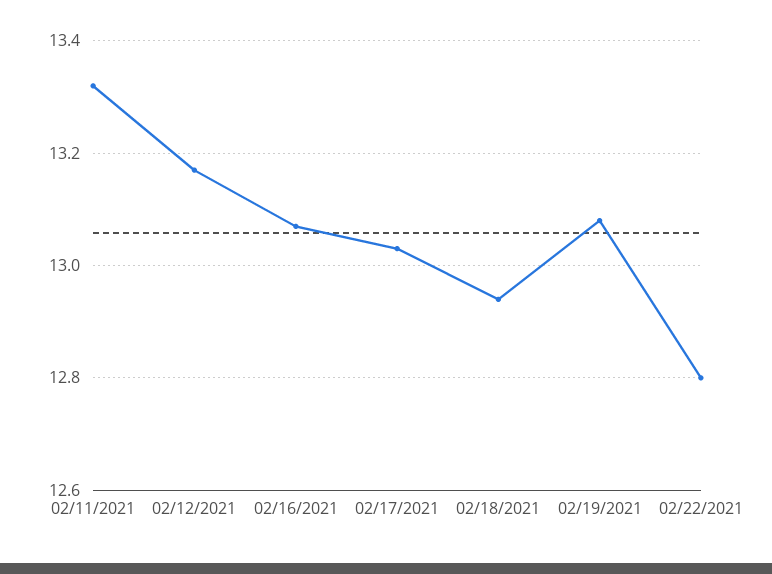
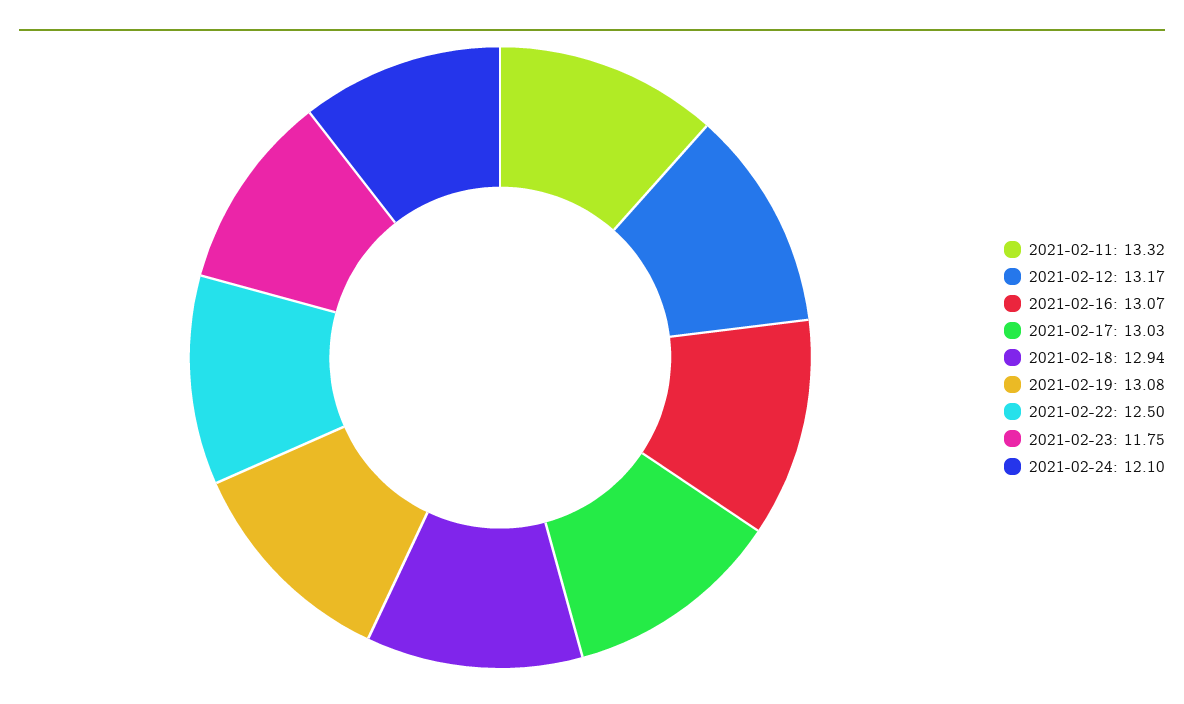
02/22/2021: 12.8 -> 12.5
2021-02-23: none -> 11.75
2021-02-24: none -> 12.1

